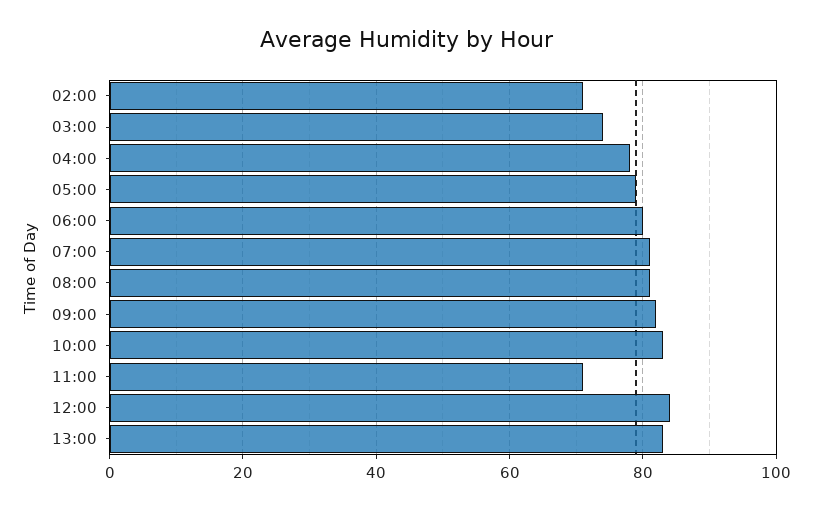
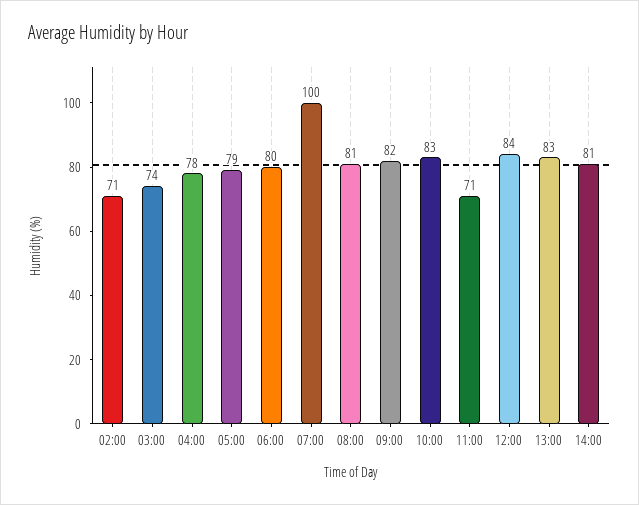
07:00: 80 -> 100
14:00: none -> 81

